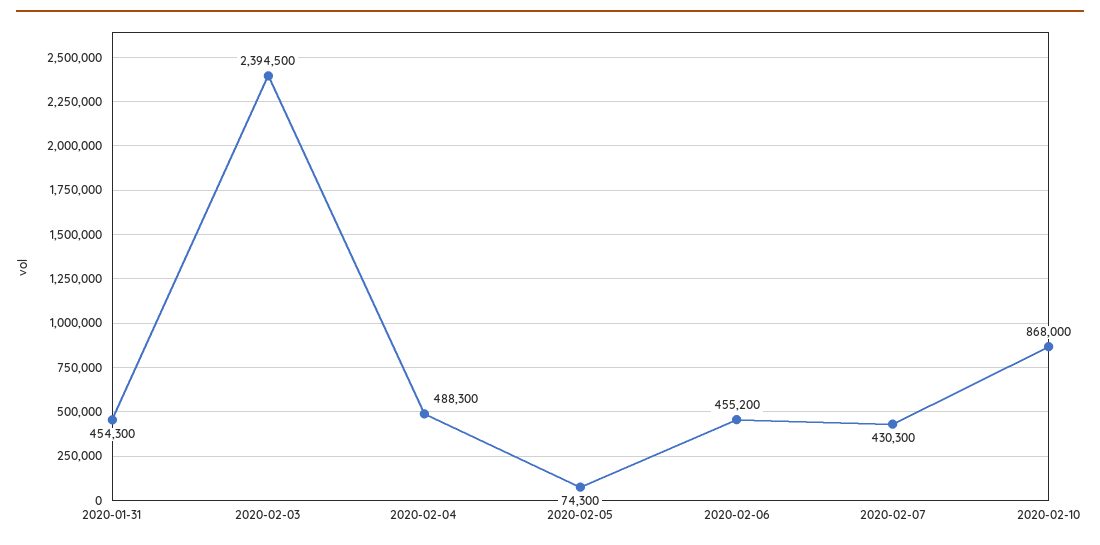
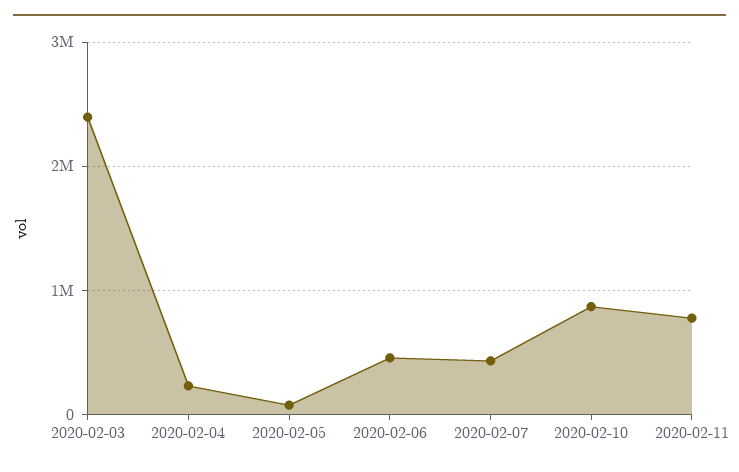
2020-01-31: 454300 -> none
2020-02-04: 488300 -> 200000
2020-02-11: none -> 800000

